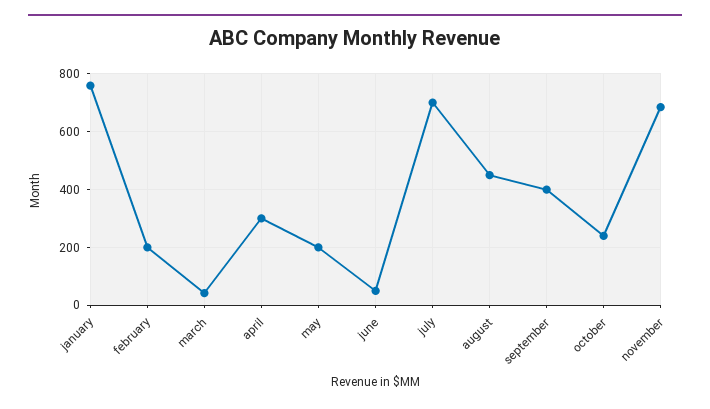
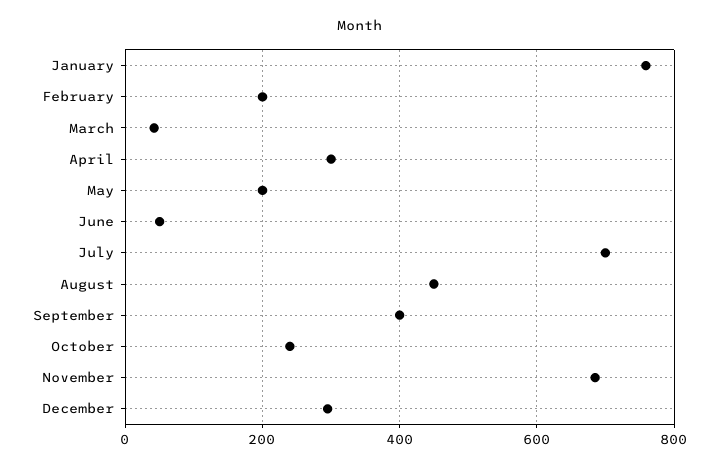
December: none -> 300

